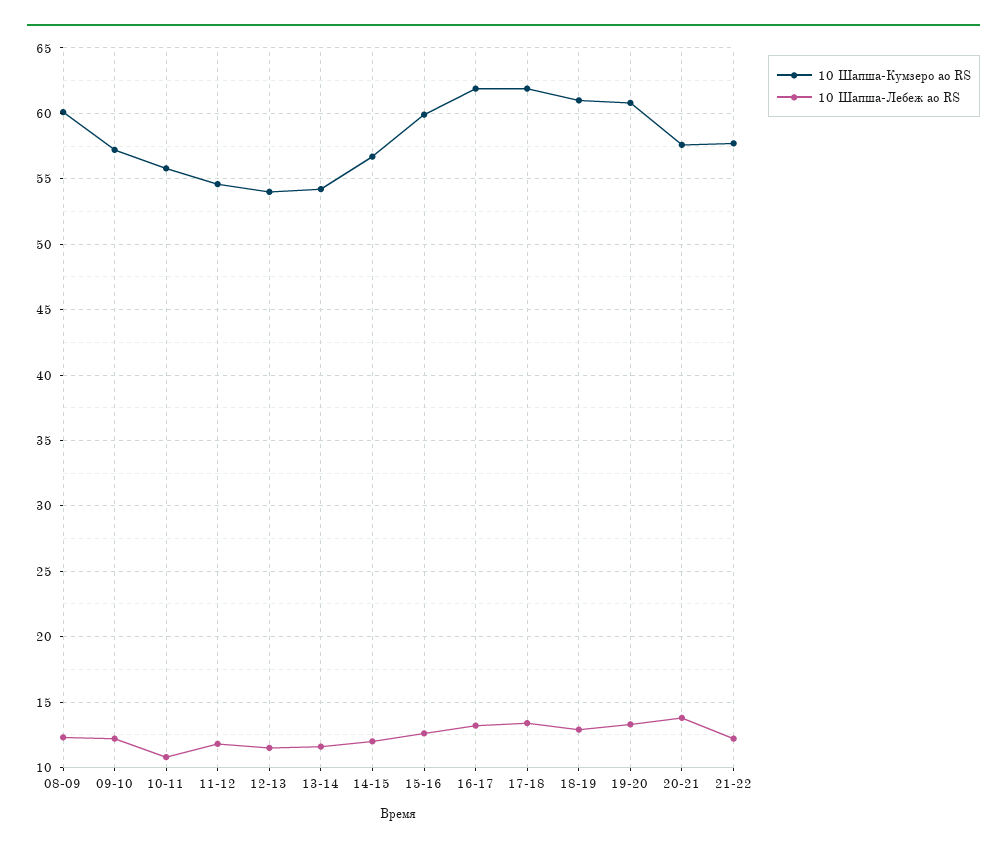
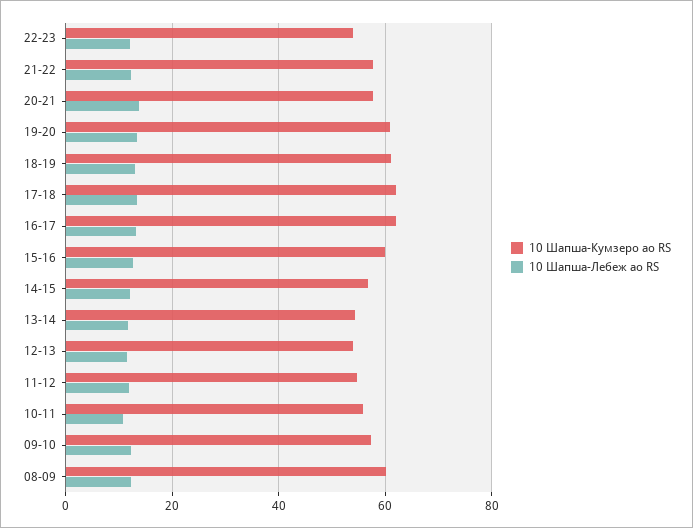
10 Шапша-Кумзеро ао RS, 22-23: none -> 54
10 Шапша-Лебеж ао RS, 22-23: none -> 12

